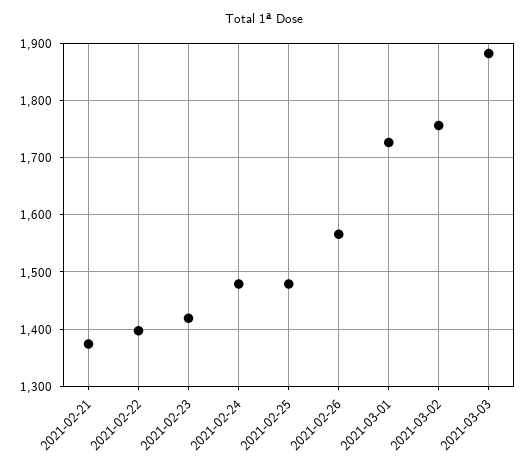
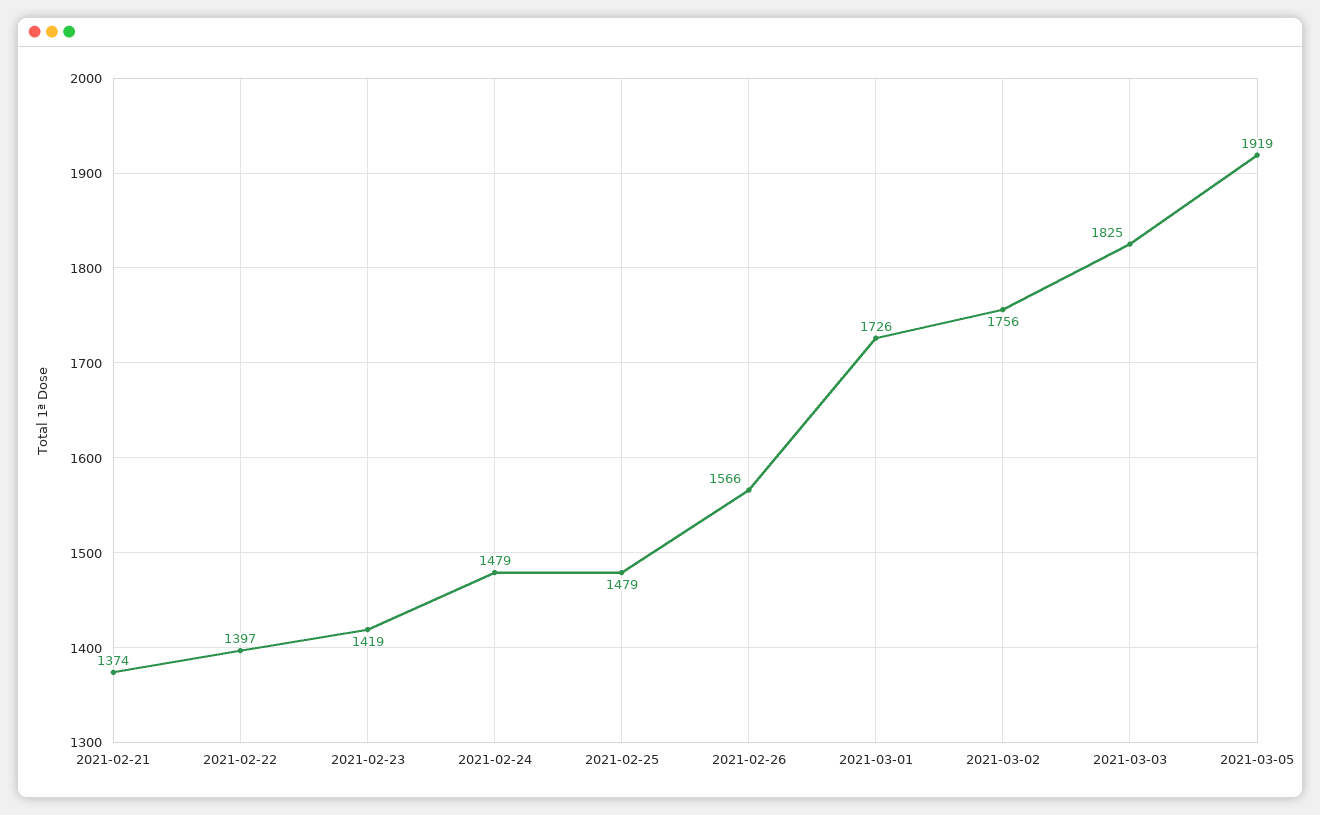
2021-03-03: 1880 -> 1825
2021-03-05: none -> 1919

